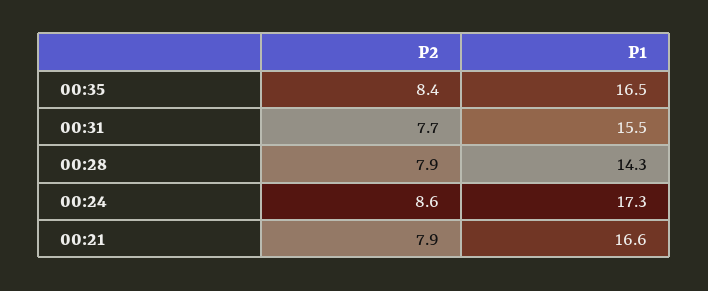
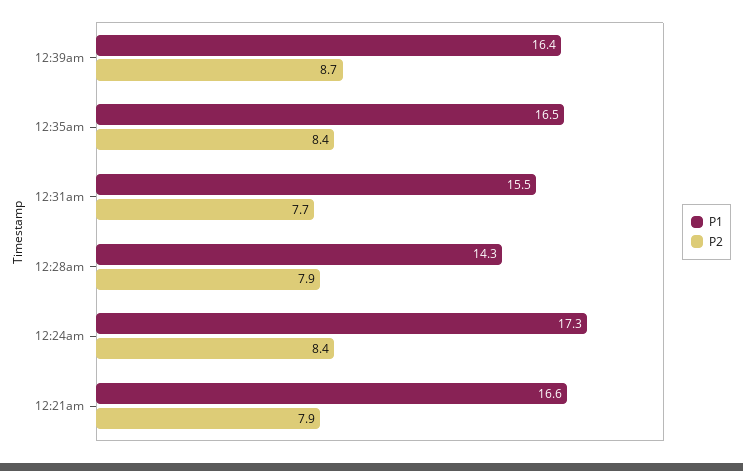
P2, 00:24: 8.6 -> 8.4
P1, 12:39am: none -> 16.4
P2, 12:39am: none -> 8.7

